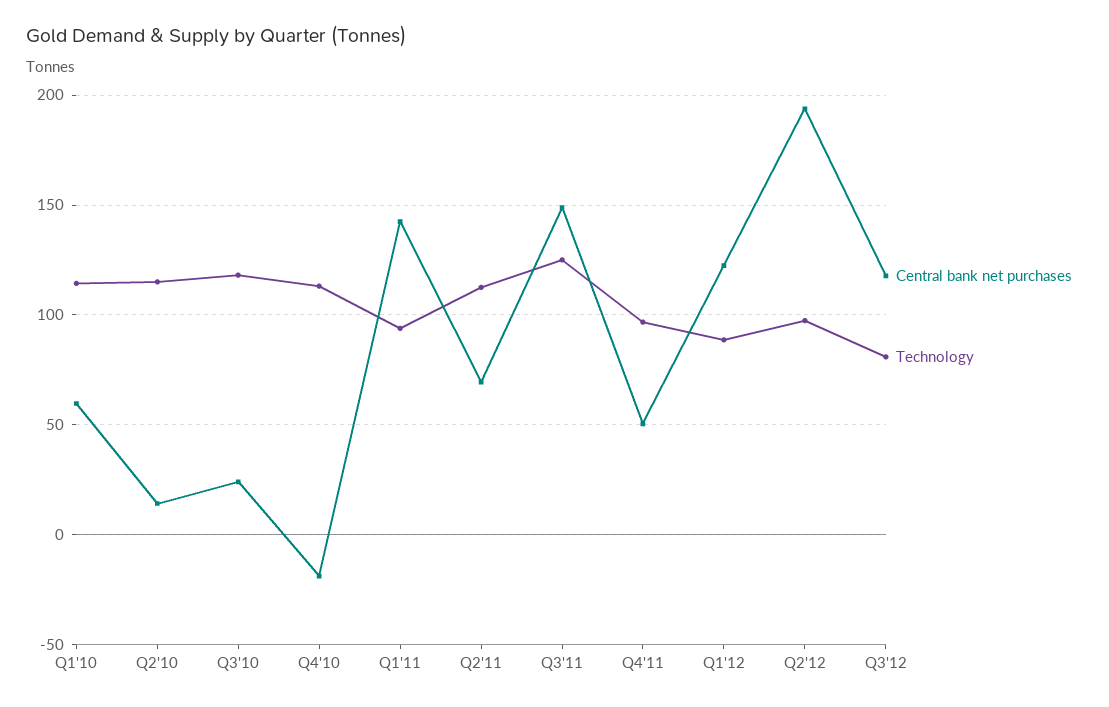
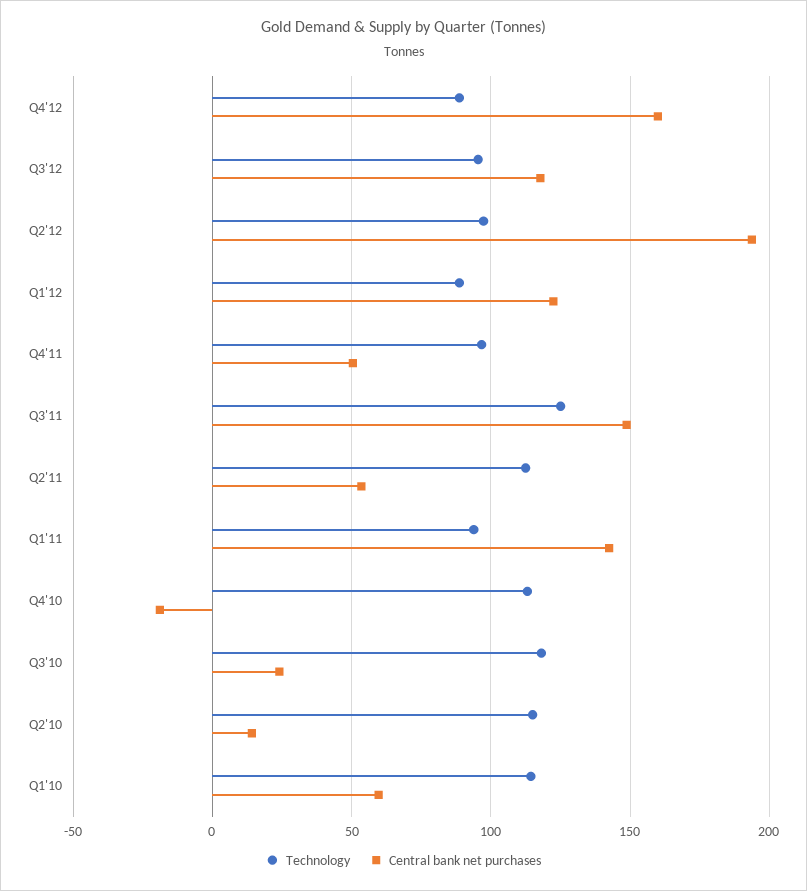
Central bank net purchases, Q2'11: 70 -> 55
Technology, Q3'12: 80 -> 95
Technology, Q4'12: none -> 90
Central bank net purchases, Q4'12: none -> 160

